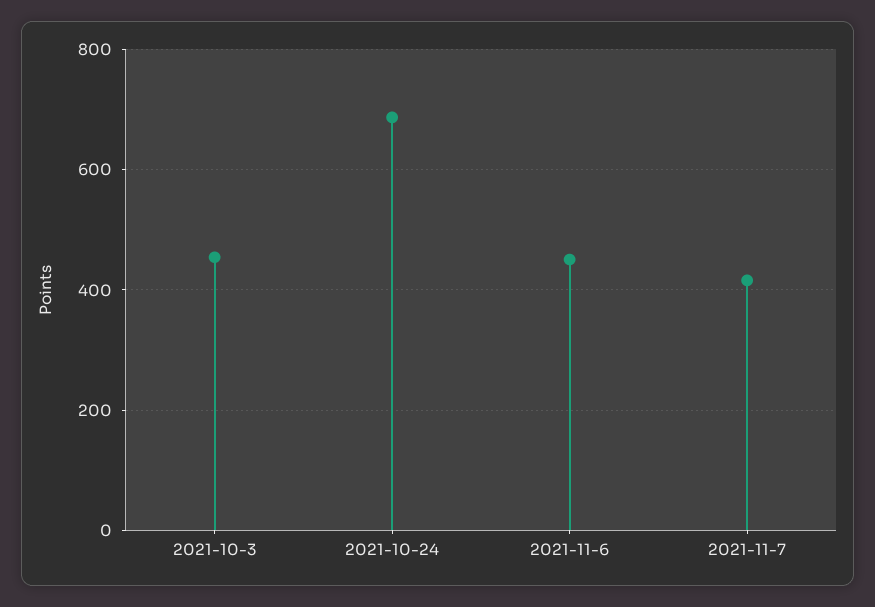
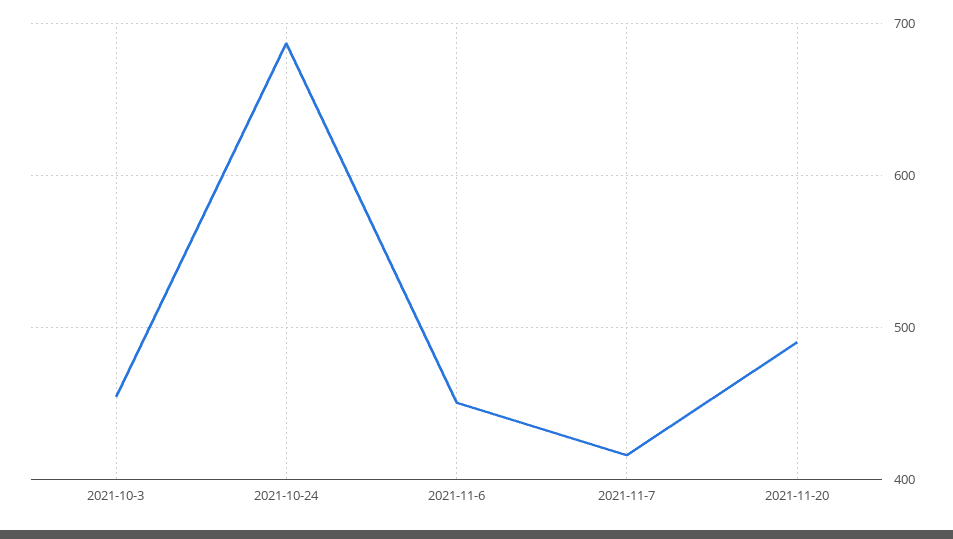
2021-11-20: none -> 490

